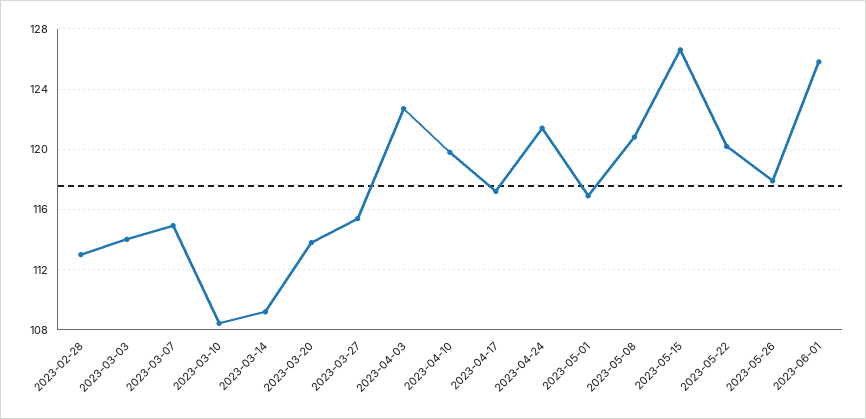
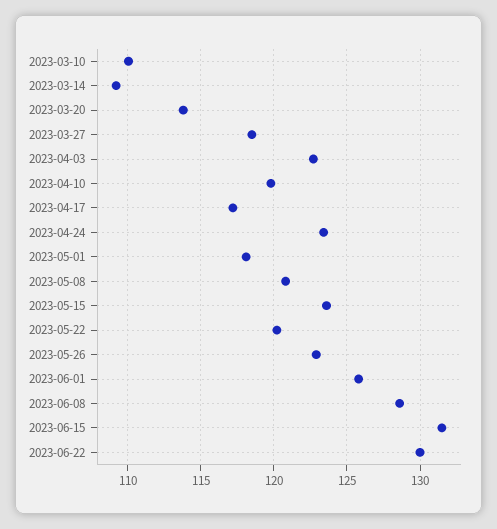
2023-02-28: 113 -> none
2023-03-03: 114 -> none
2023-03-07: 115 -> none
2023-03-10: 108.5 -> 110
2023-03-27: 115.5 -> 118.5
2023-04-24: 121.5 -> 123.5
2023-05-01: 117 -> 118
2023-05-15: 126.5 -> 123.5
2023-05-26: 118 -> 123
2023-06-08: none -> 128.5
2023-06-15: none -> 131.5
2023-06-22: none -> 130

